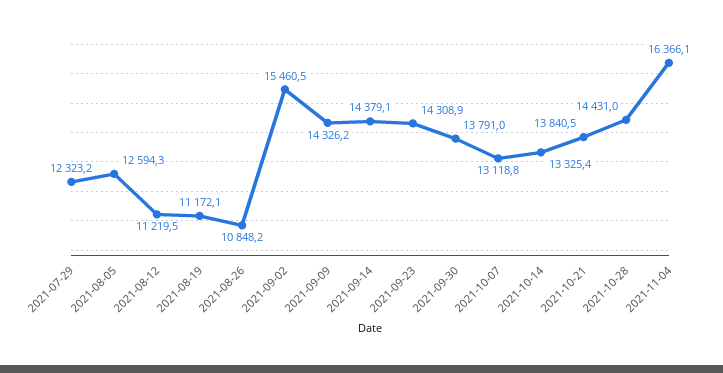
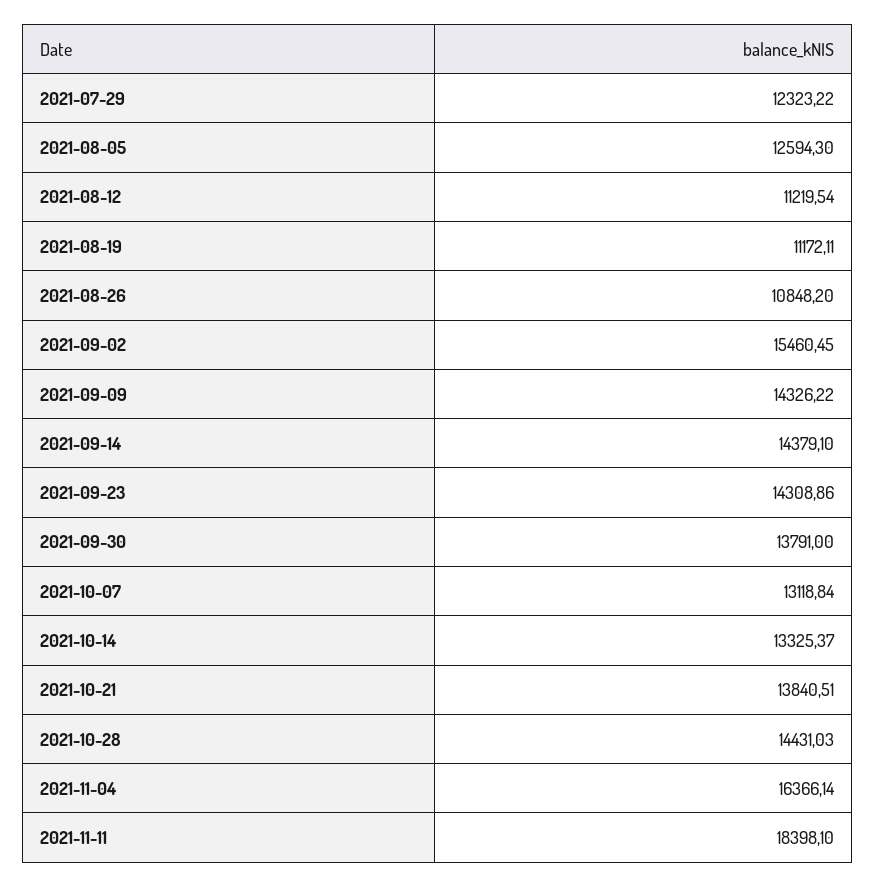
2021-11-11: none -> 18398.1

